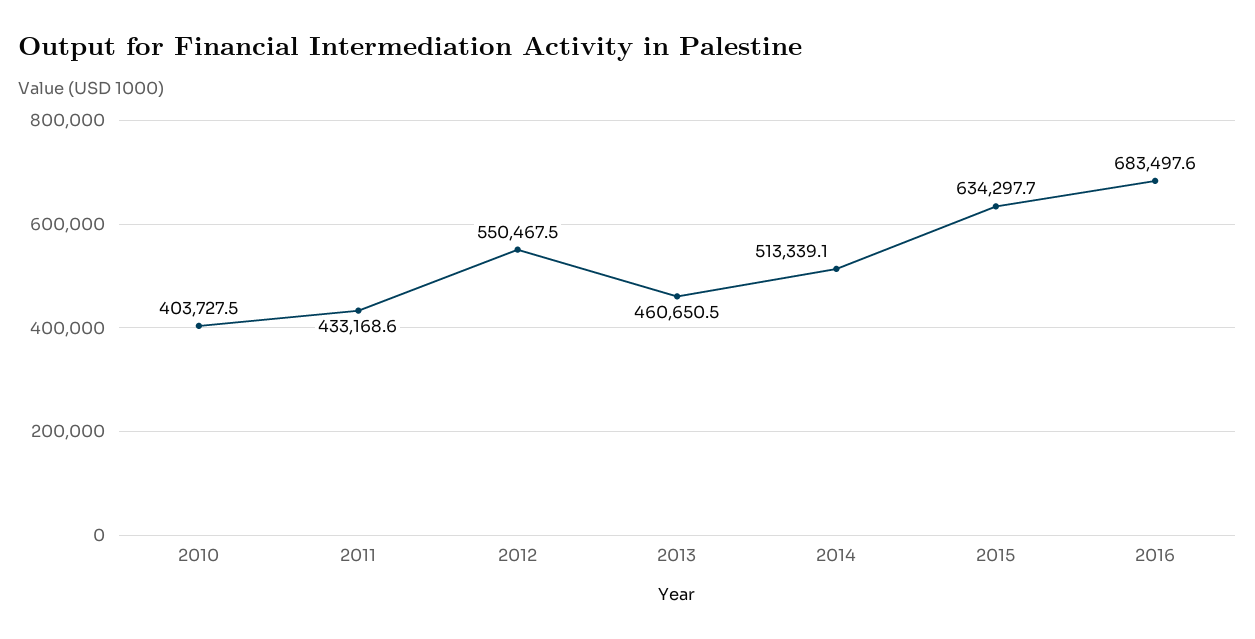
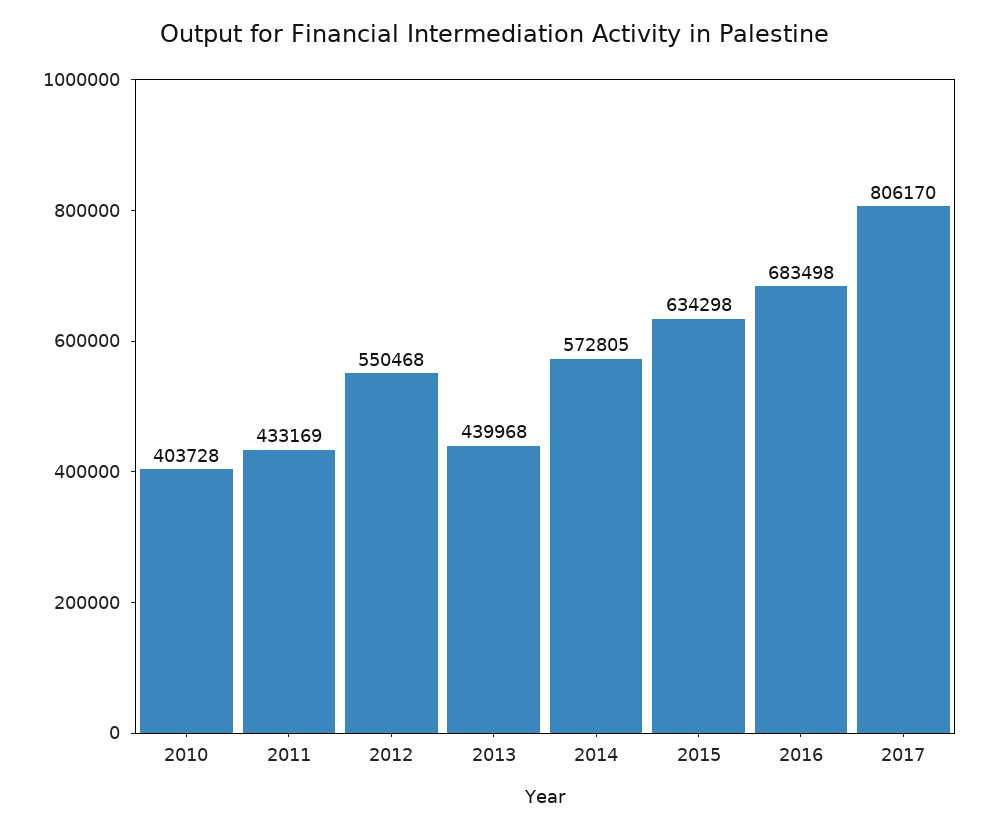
2013: 460650.5 -> 439968
2014: 513339.1 -> 572805
2017: none -> 806170

